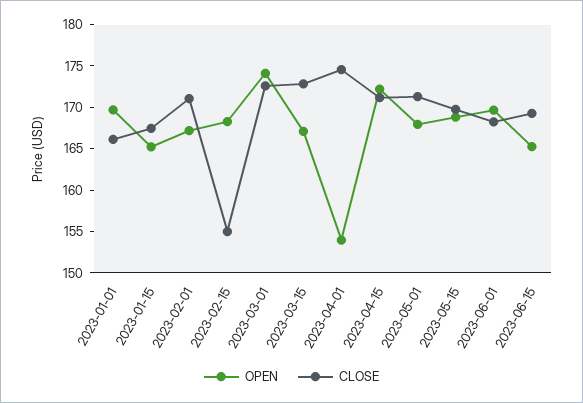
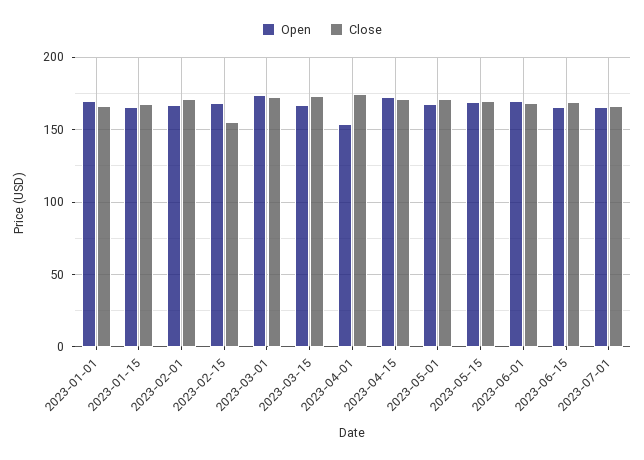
OPEN, 2023-07-01: none -> 165
CLOSE, 2023-07-01: none -> 165

